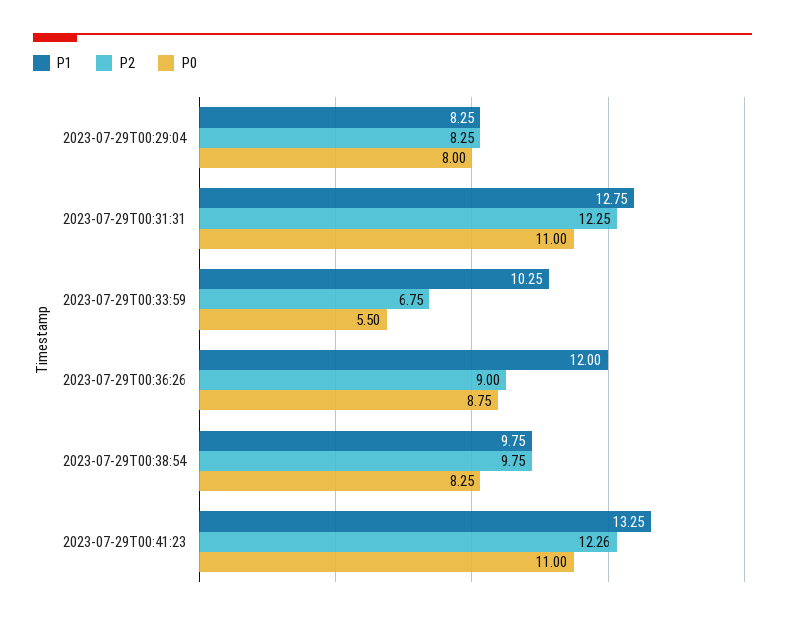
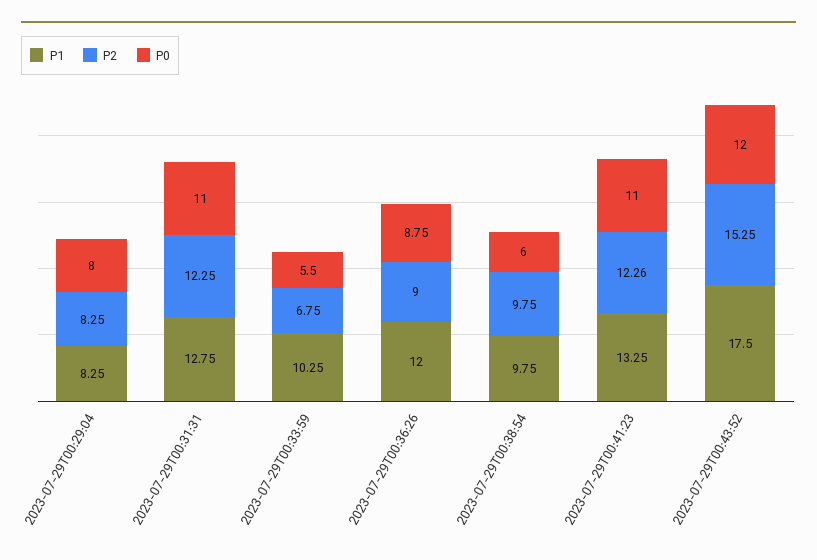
P0, 2023-07-29T00:38:54: 8.25 -> 6
P1, 2023-07-29T00:43:52: none -> 17.5
P2, 2023-07-29T00:43:52: none -> 15.25
P0, 2023-07-29T00:43:52: none -> 12

